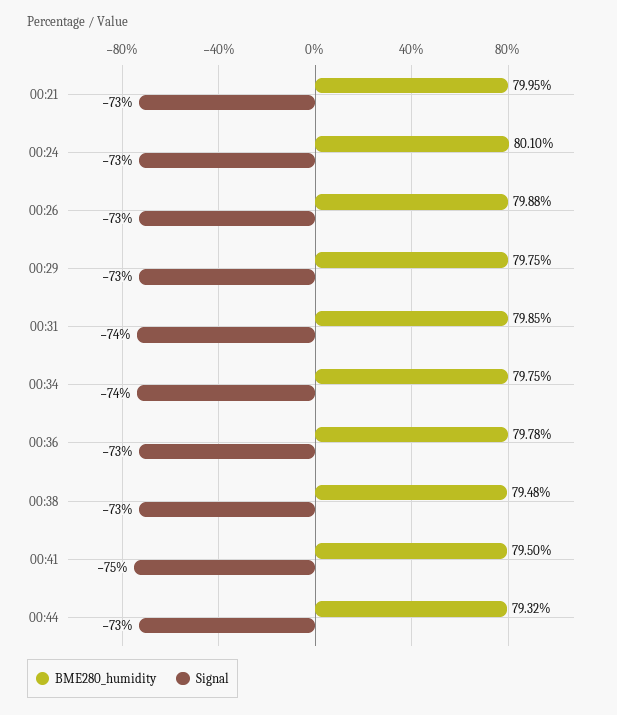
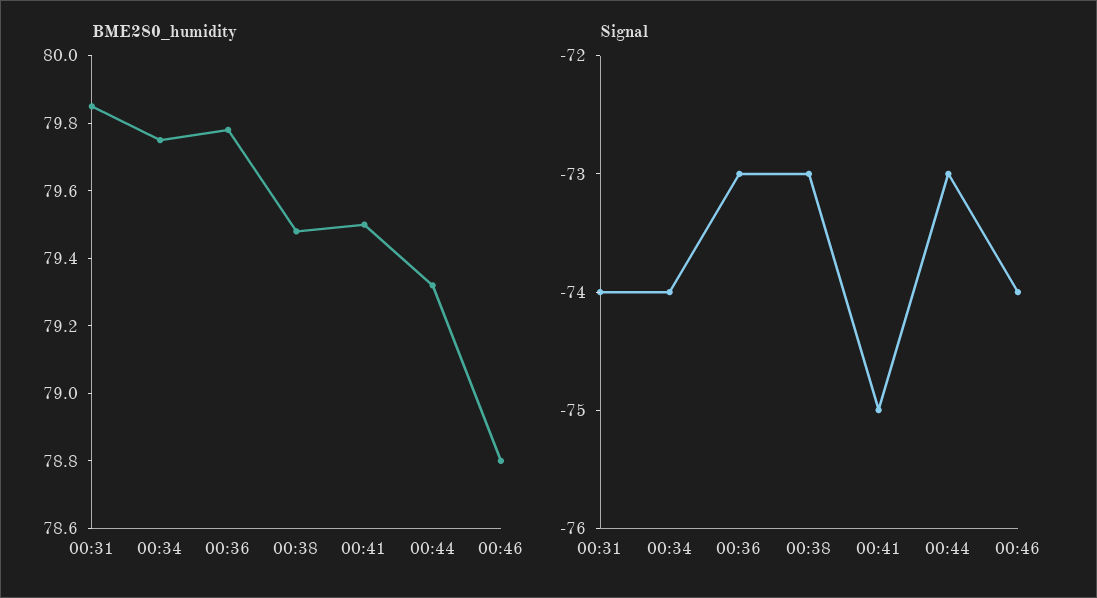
BME280_humidity, 00:21: 79.95 -> none
Signal, 00:21: -73 -> none
BME280_humidity, 00:24: 80.1 -> none
Signal, 00:24: -73 -> none
BME280_humidity, 00:26: 79.88 -> none
Signal, 00:26: -73 -> none
BME280_humidity, 00:29: 79.75 -> none
Signal, 00:29: -73 -> none
BME280_humidity, 00:46: none -> 78.8
Signal, 00:46: none -> -74

